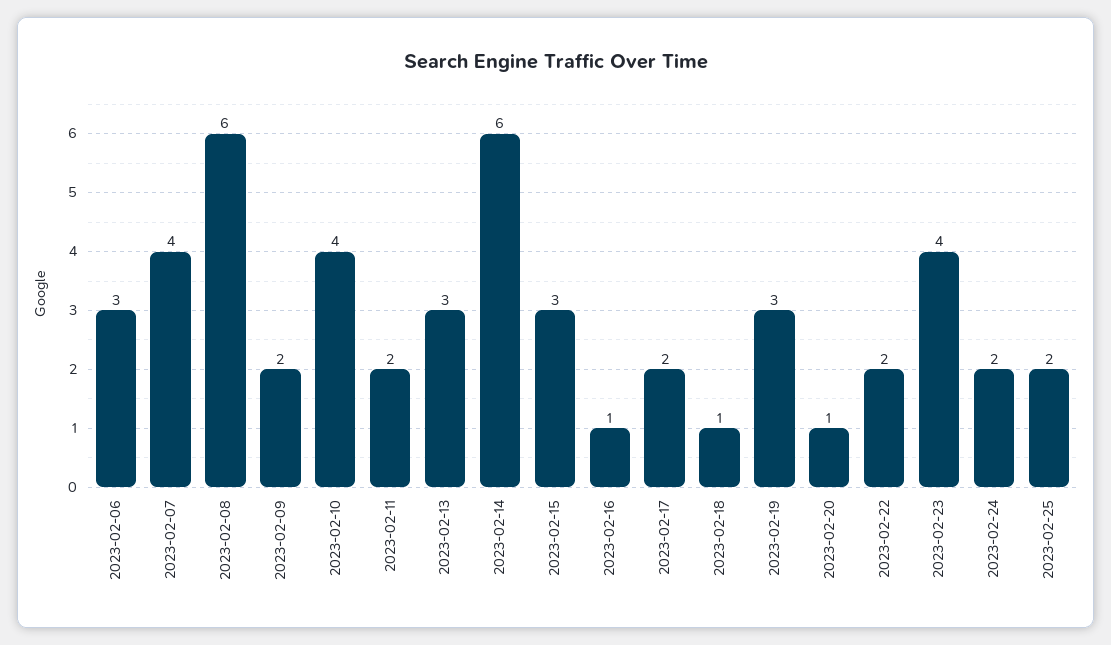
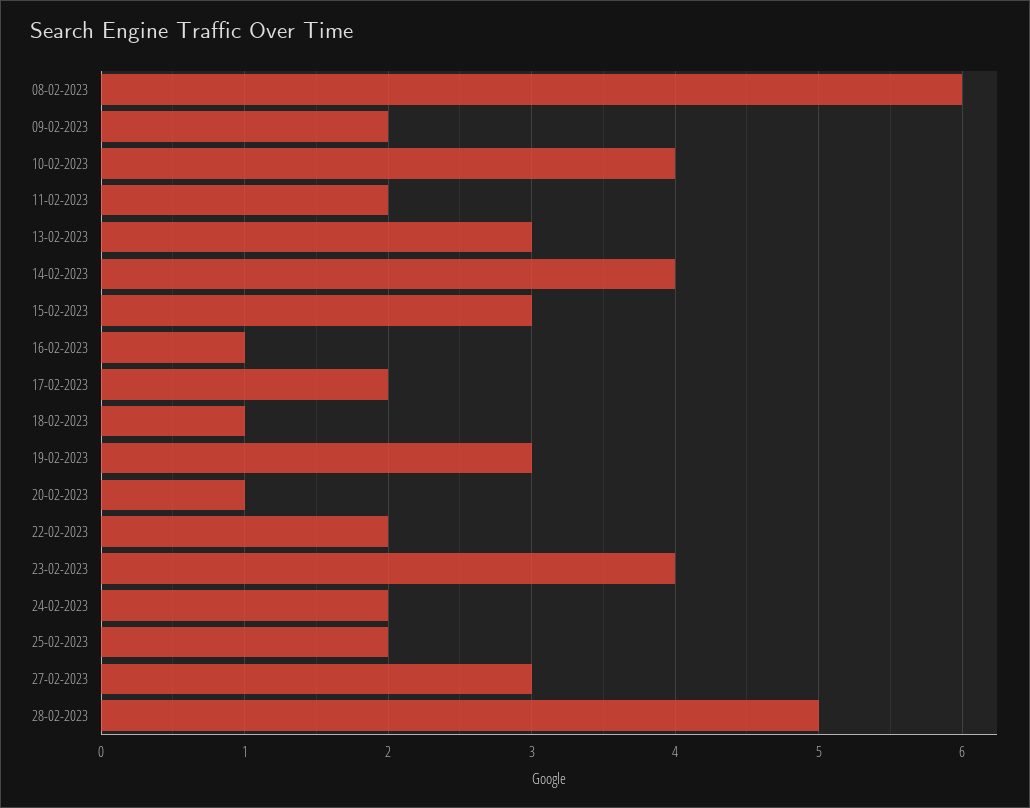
2023-02-06: 3 -> none
2023-02-07: 4 -> none
2023-02-14: 6 -> 4
27-02-2023: none -> 3
28-02-2023: none -> 5

